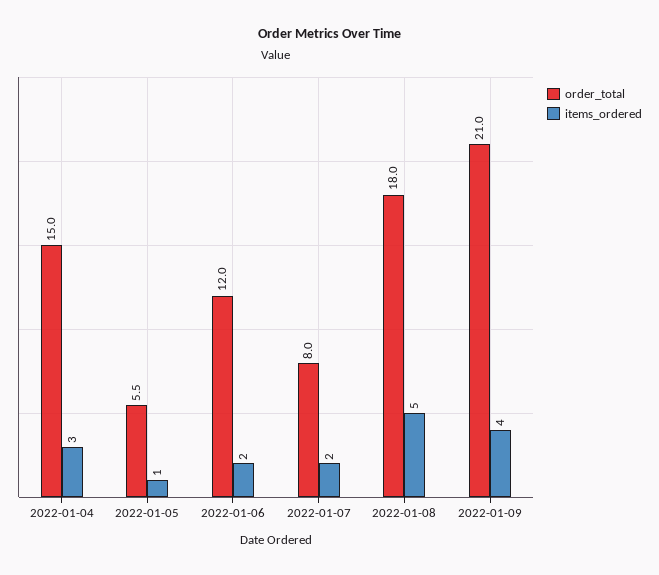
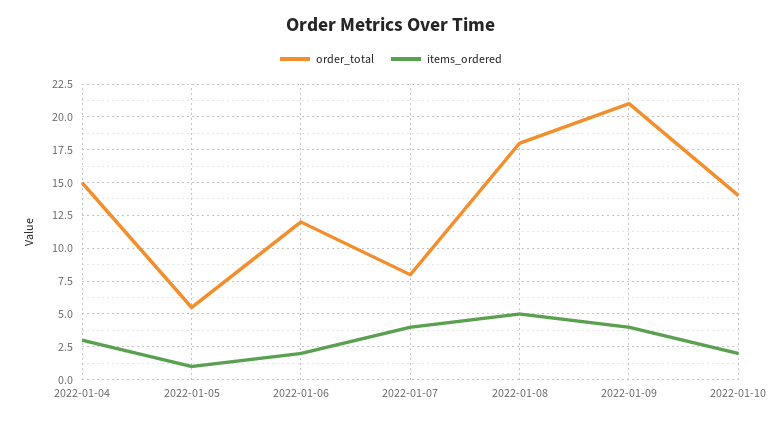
items_ordered, 2022-01-07: 2 -> 4
order_total, 2022-01-10: none -> 14
items_ordered, 2022-01-10: none -> 2

